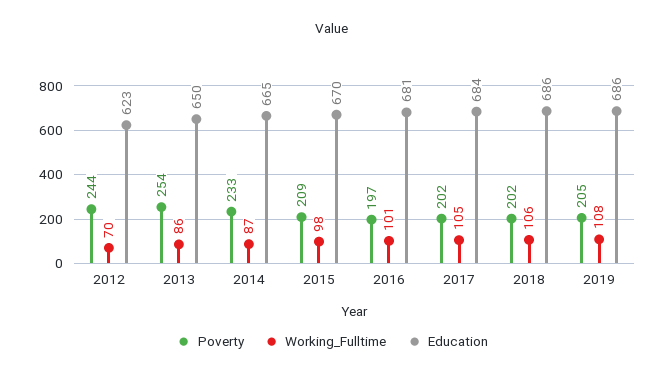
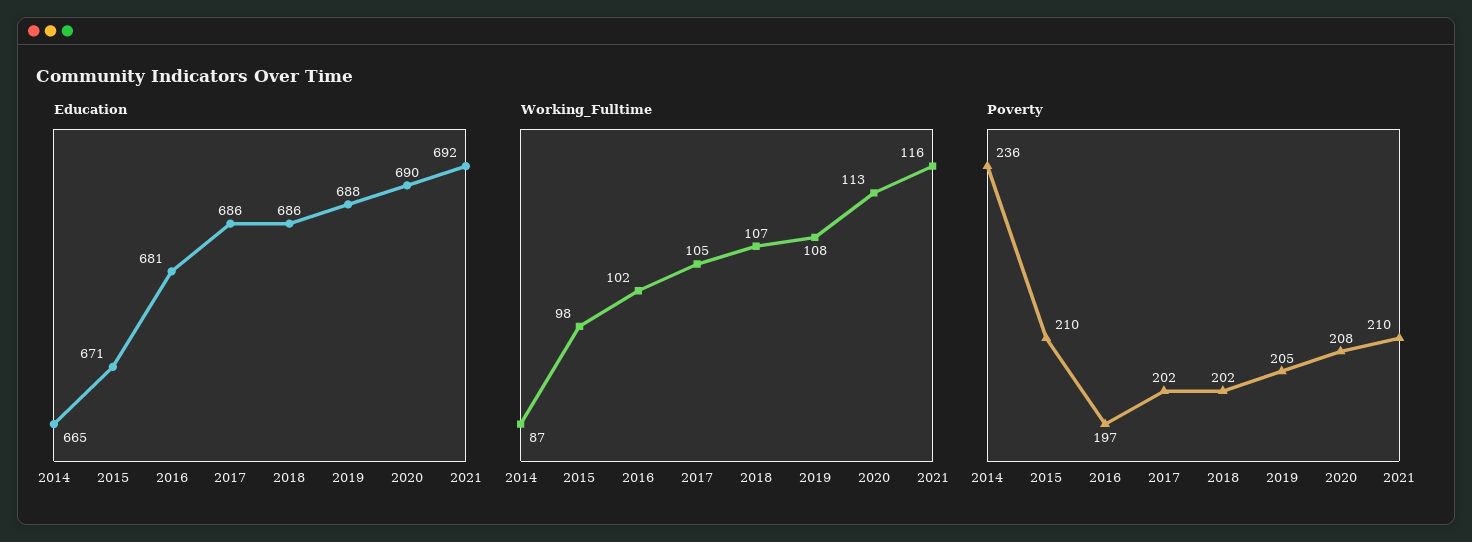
Poverty, 2012: 244 -> none
Working_Fulltime, 2012: 70 -> none
Education, 2012: 623 -> none
Poverty, 2013: 254 -> none
Working_Fulltime, 2013: 86 -> none
Education, 2013: 650 -> none
Poverty, 2014: 233 -> 236
Poverty, 2015: 209 -> 210
Education, 2015: 670 -> 671
Working_Fulltime, 2016: 101 -> 102
Education, 2017: 684 -> 686
Working_Fulltime, 2018: 106 -> 107
Education, 2019: 686 -> 688
Education, 2020: none -> 690
Education, 2021: none -> 692
Working_Fulltime, 2020: none -> 113
Working_Fulltime, 2021: none -> 116
Poverty, 2020: none -> 208
Poverty, 2021: none -> 210

